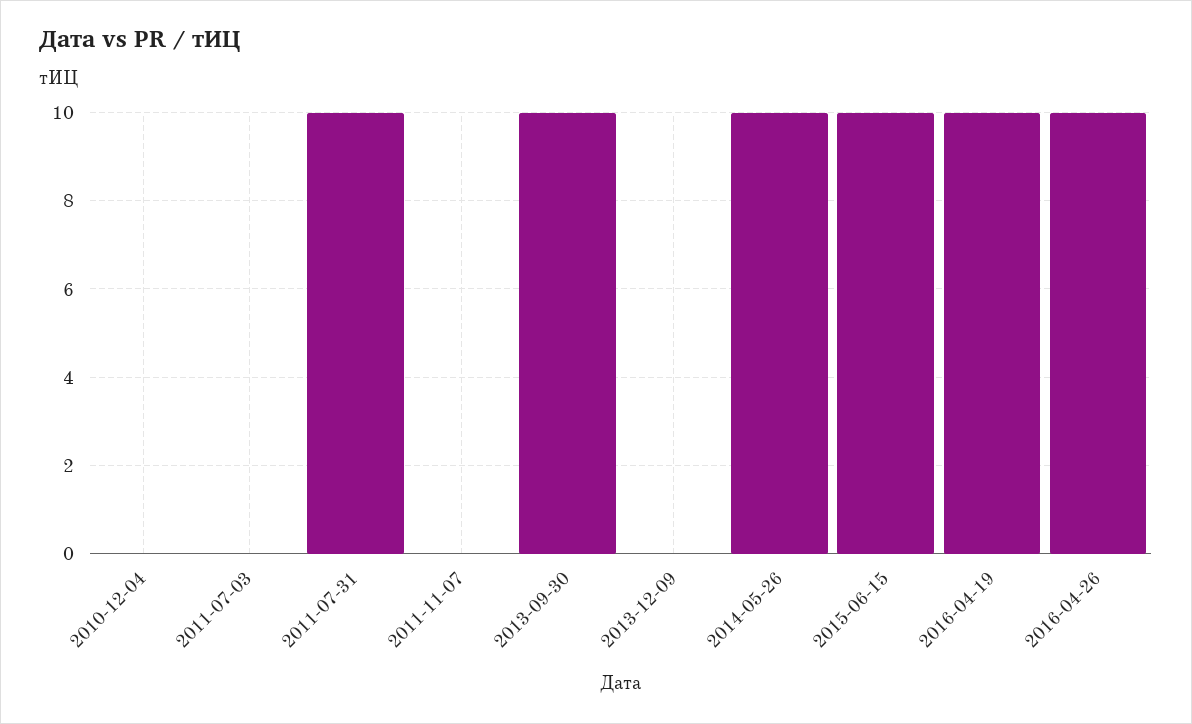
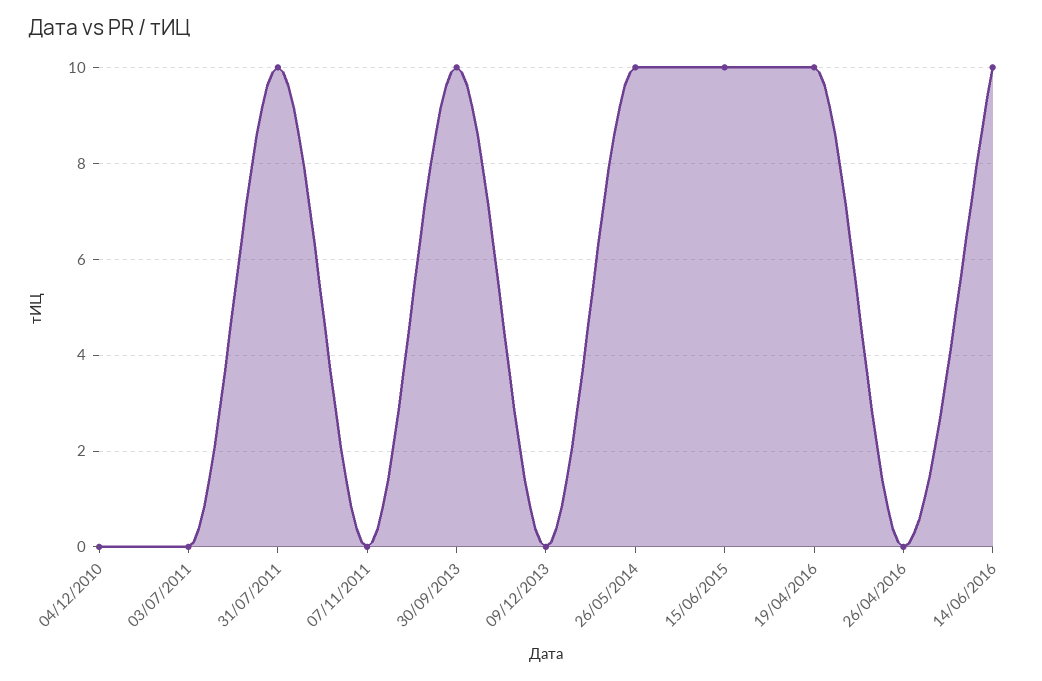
2016-04-26: 10 -> 0
14/06/2016: none -> 10

